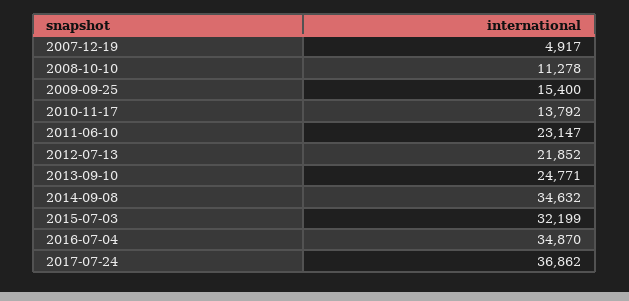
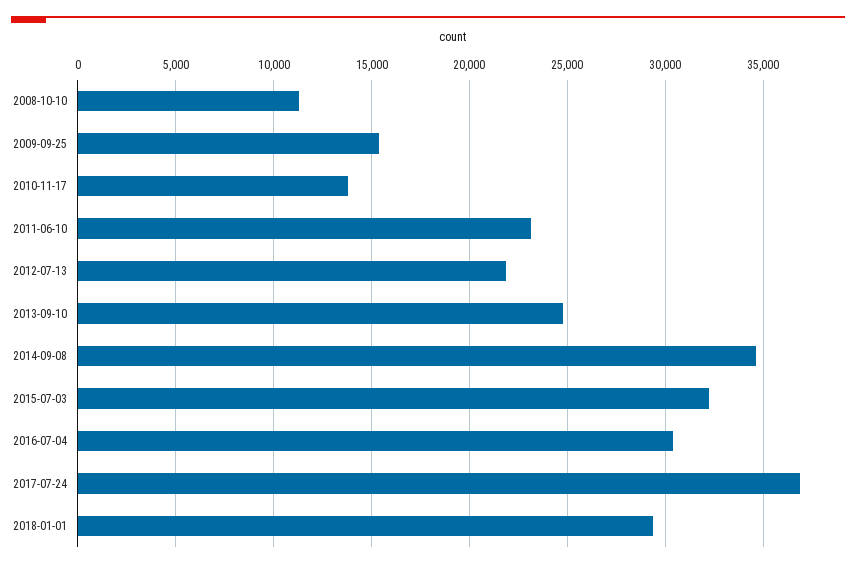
2007-12-19: 4917 -> none
2016-07-04: 34870 -> 30500
2018-01-01: none -> 29500

